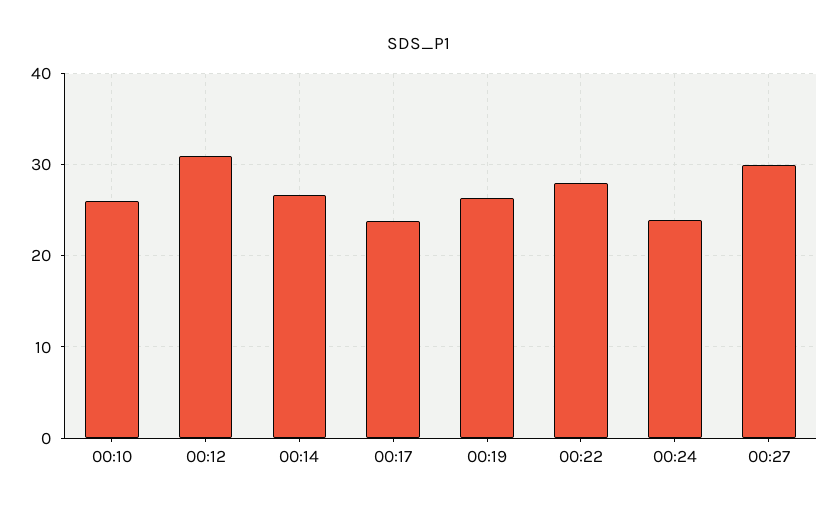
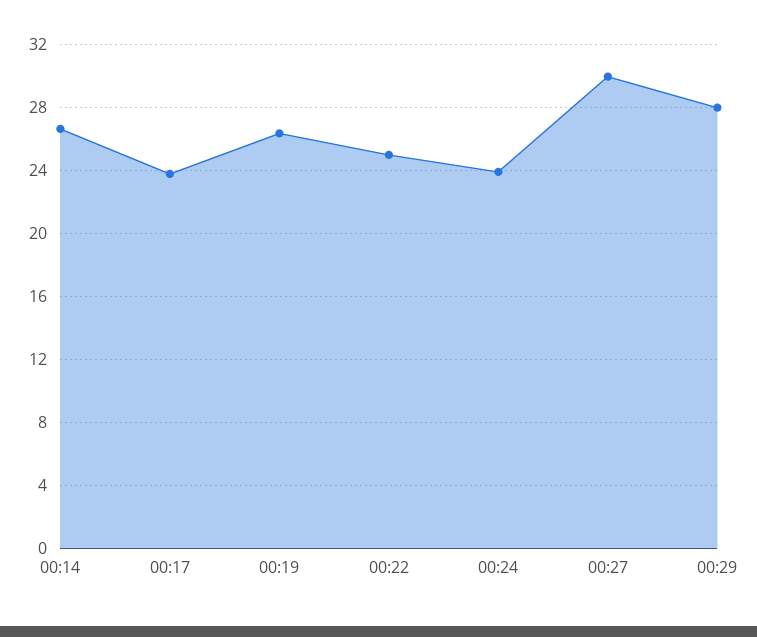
00:10: 26 -> none
00:12: 31 -> none
00:22: 28 -> 25
00:29: none -> 28

